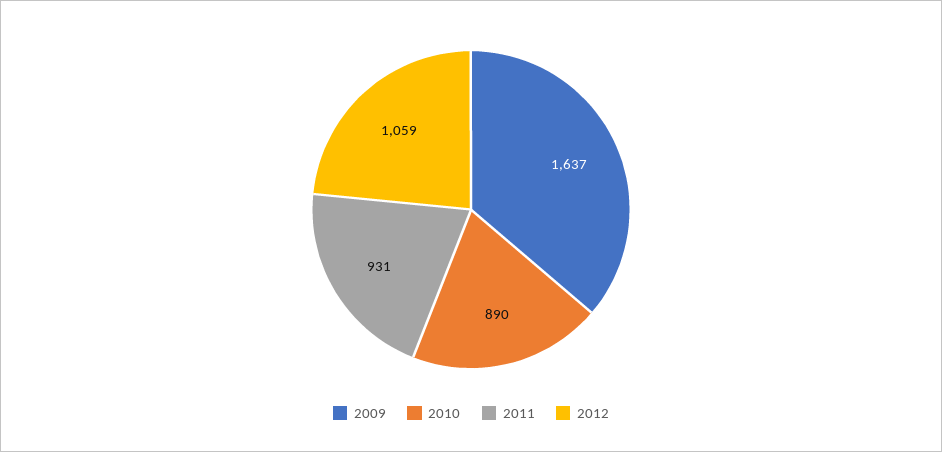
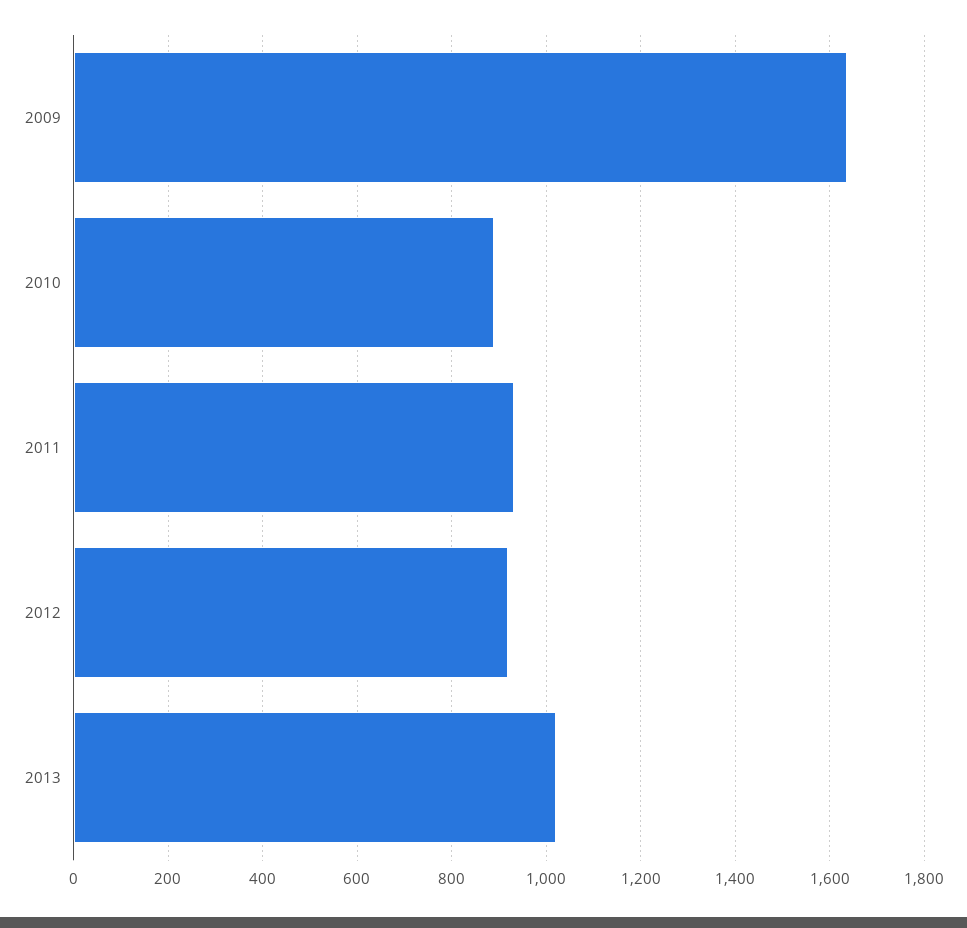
2012: 1059 -> 920
2013: none -> 1020

